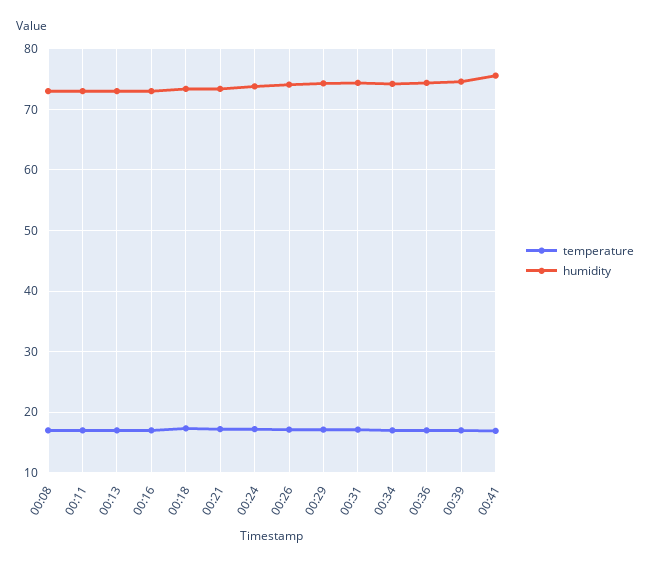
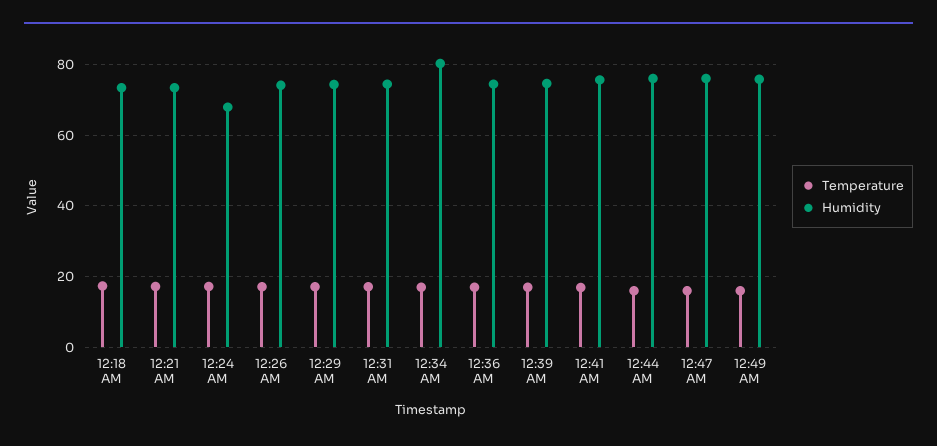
temperature, 00:08: 17 -> none
humidity, 00:08: 73 -> none
temperature, 00:11: 17 -> none
humidity, 00:11: 73 -> none
temperature, 00:13: 17 -> none
humidity, 00:13: 73 -> none
temperature, 00:16: 17 -> none
humidity, 00:16: 73 -> none
humidity, 00:24: 74 -> 68
humidity, 00:34: 74 -> 80
temperature, 12:44 AM: none -> 16
humidity, 12:44 AM: none -> 76
temperature, 12:47 AM: none -> 16
humidity, 12:47 AM: none -> 76
temperature, 12:49 AM: none -> 16
humidity, 12:49 AM: none -> 76

